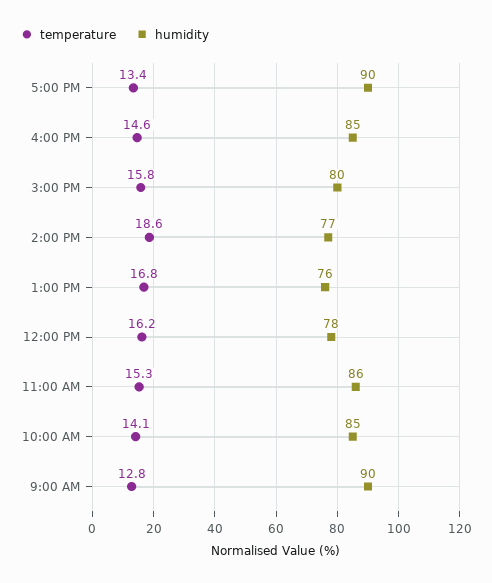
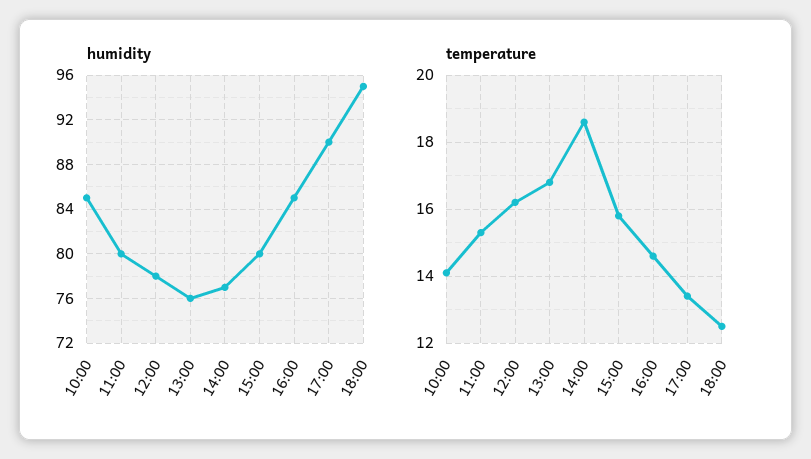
humidity, 11:00 AM: 86 -> 80
temperature, 9:00 AM: 12.8 -> none
humidity, 9:00 AM: 90 -> none
humidity, 18:00: none -> 95
temperature, 18:00: none -> 12.5

